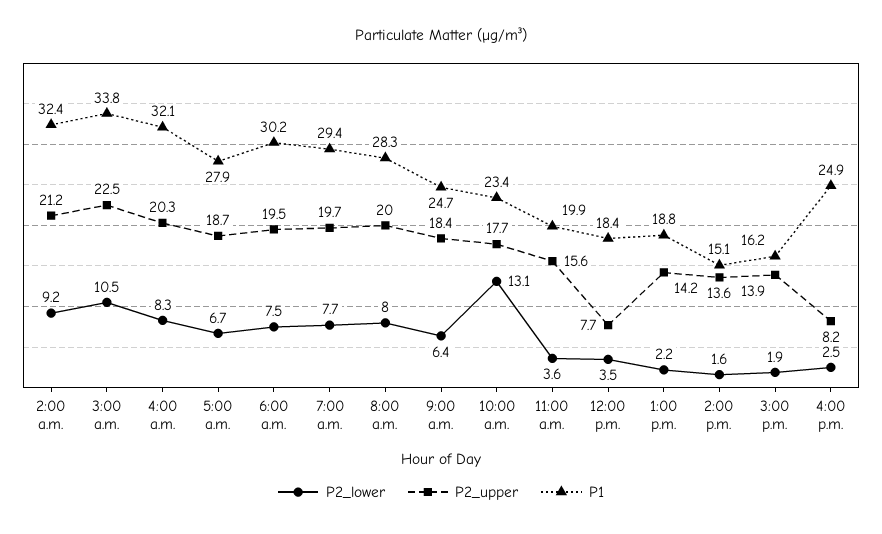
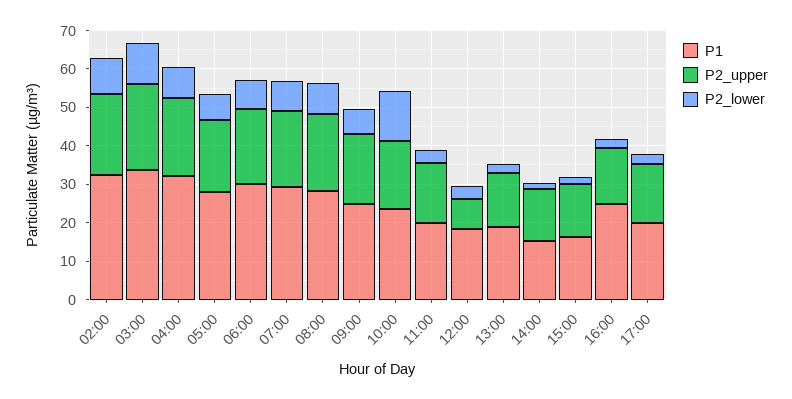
P2_upper, 4:00 p.m.: 8.2 -> 15
P1, 17:00: none -> 20
P2_upper, 17:00: none -> 15
P2_lower, 17:00: none -> 2.5

